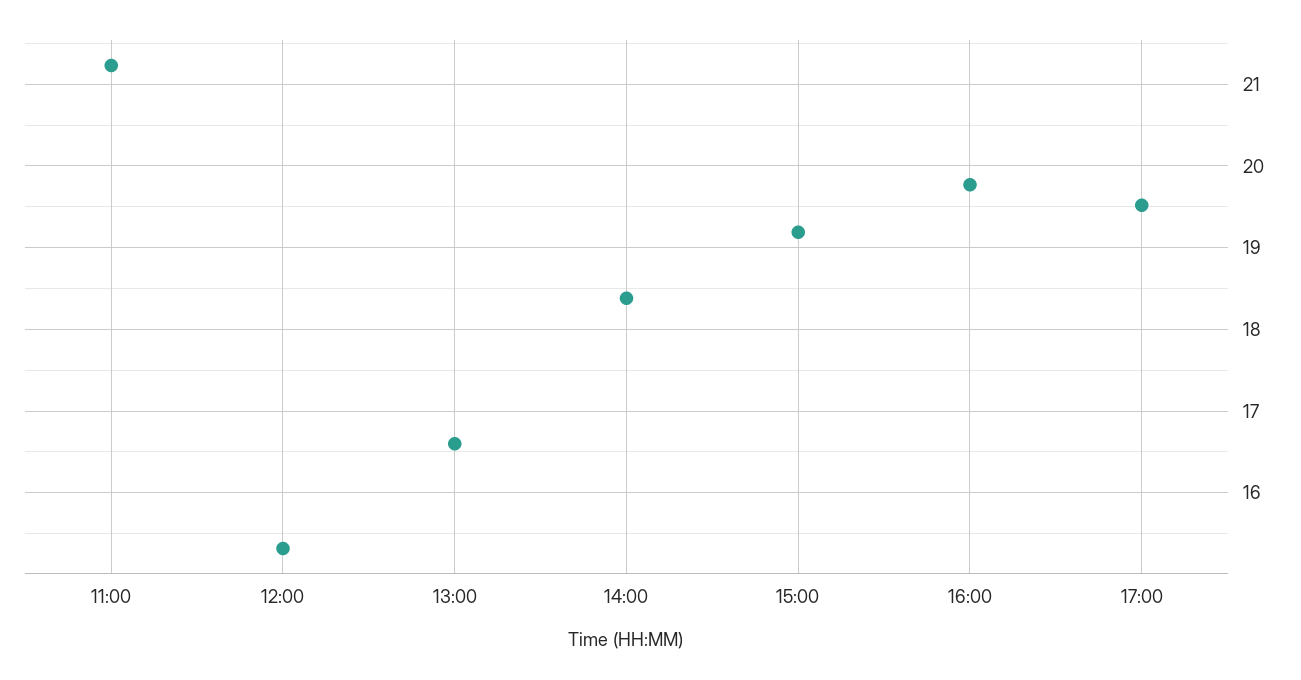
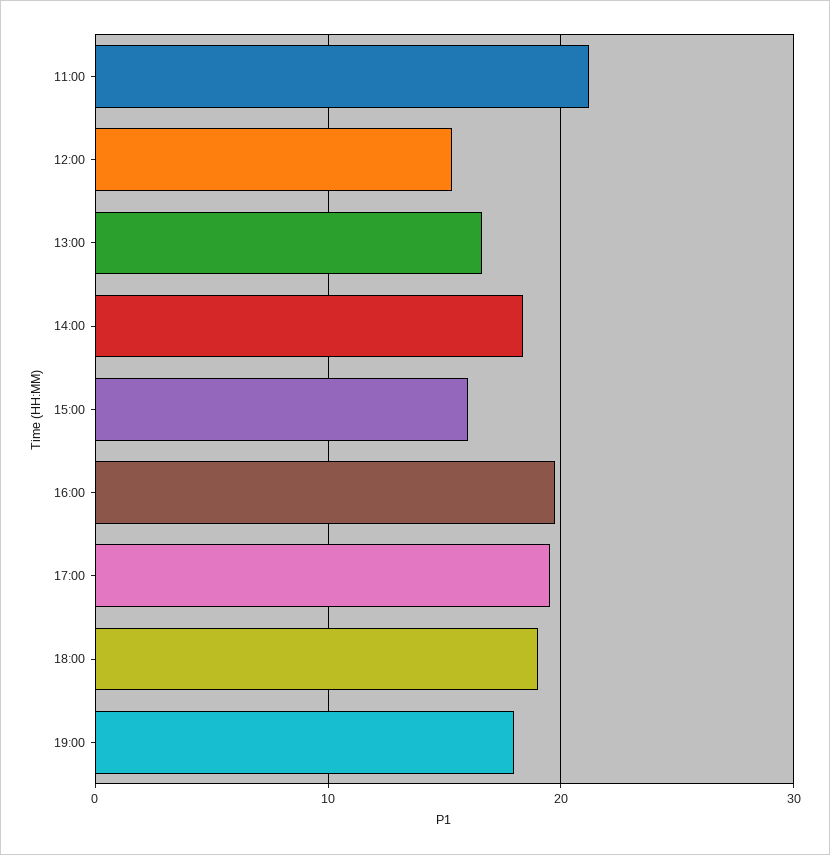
15:00: 19.2 -> 16
18:00: none -> 19
19:00: none -> 18

